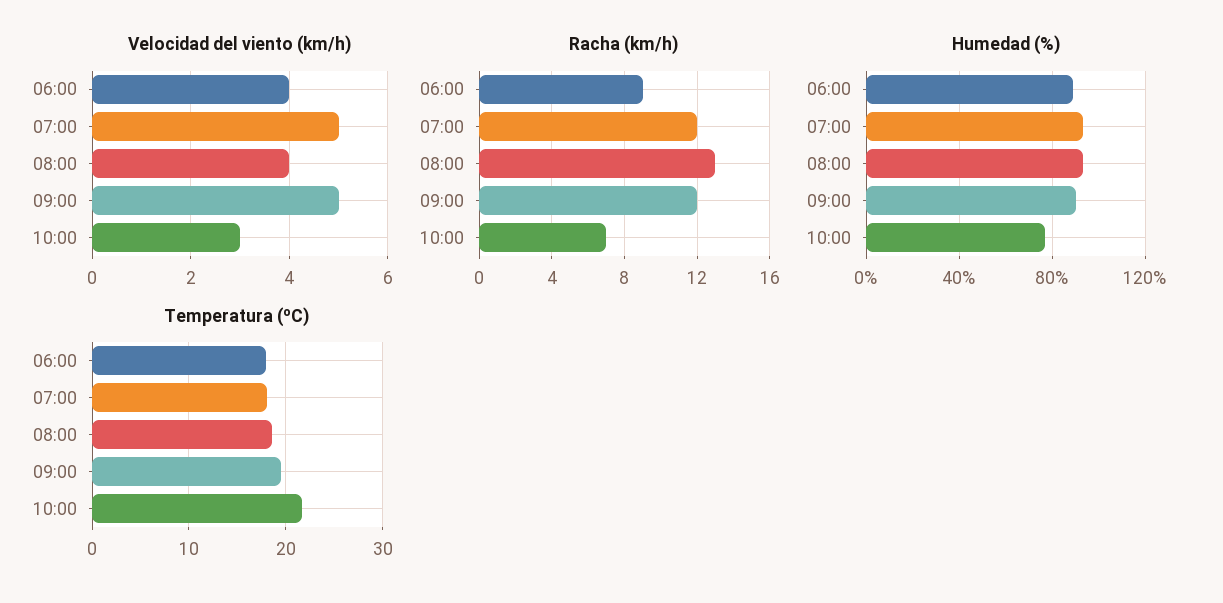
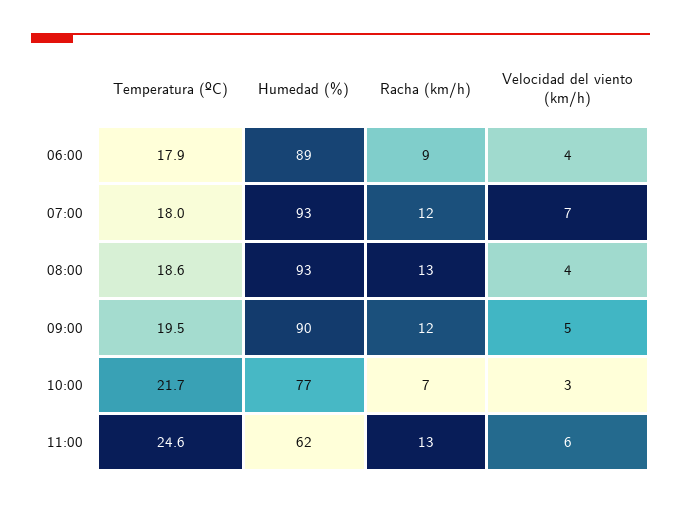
Velocidad del viento (km/h), 07:00: 5 -> 7
Temperatura (ºC), 11:00: none -> 24.6
Humedad (%), 11:00: none -> 62
Racha (km/h), 11:00: none -> 13
Velocidad del viento (km/h), 11:00: none -> 6

